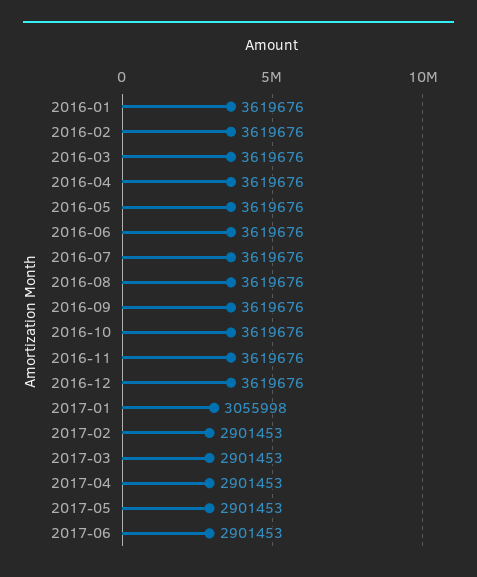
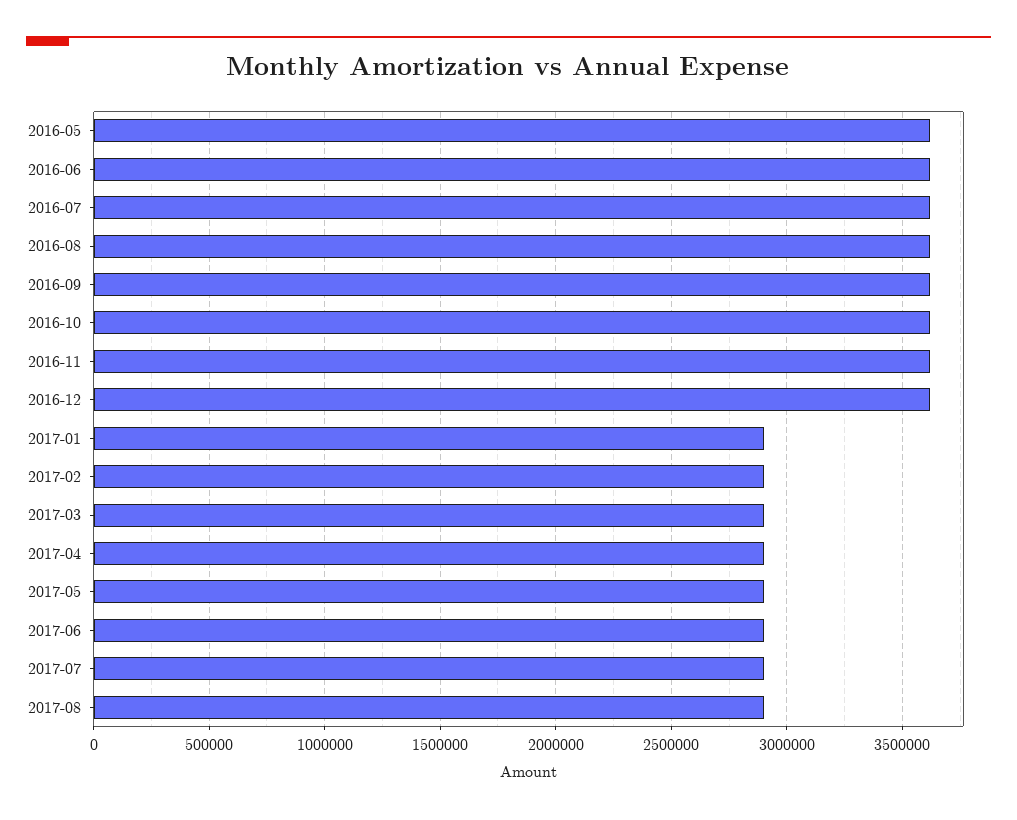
2016-01: 3619676 -> none
2016-02: 3619676 -> none
2016-03: 3619676 -> none
2016-04: 3619676 -> none
2017-01: 3055998 -> 2900000
2017-07: none -> 2900000
2017-08: none -> 2900000

